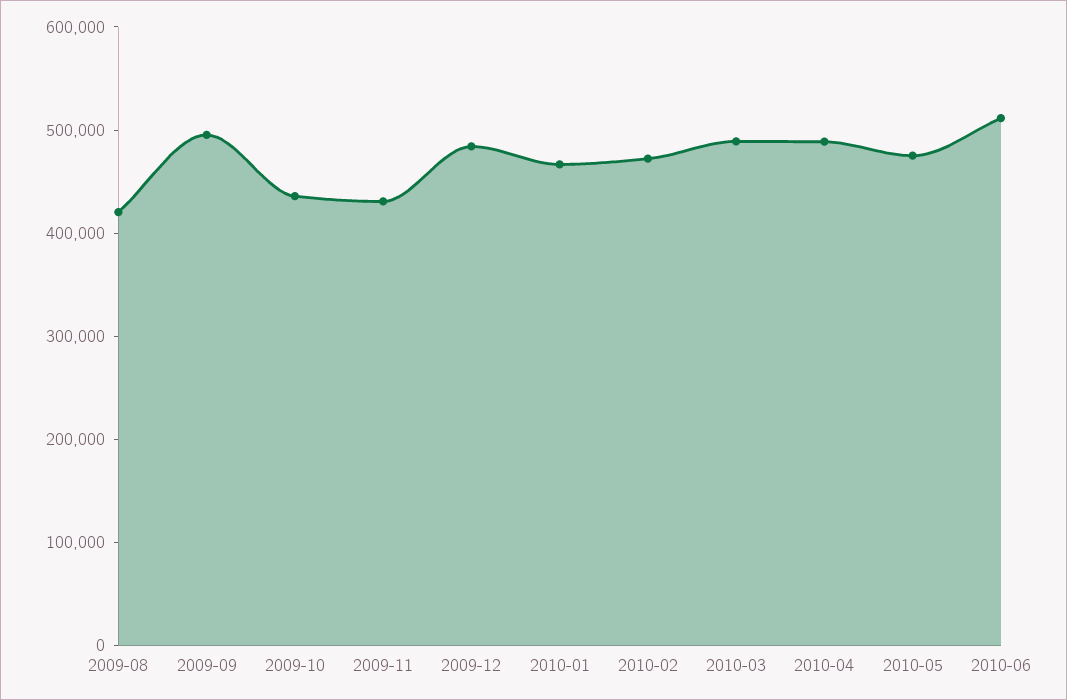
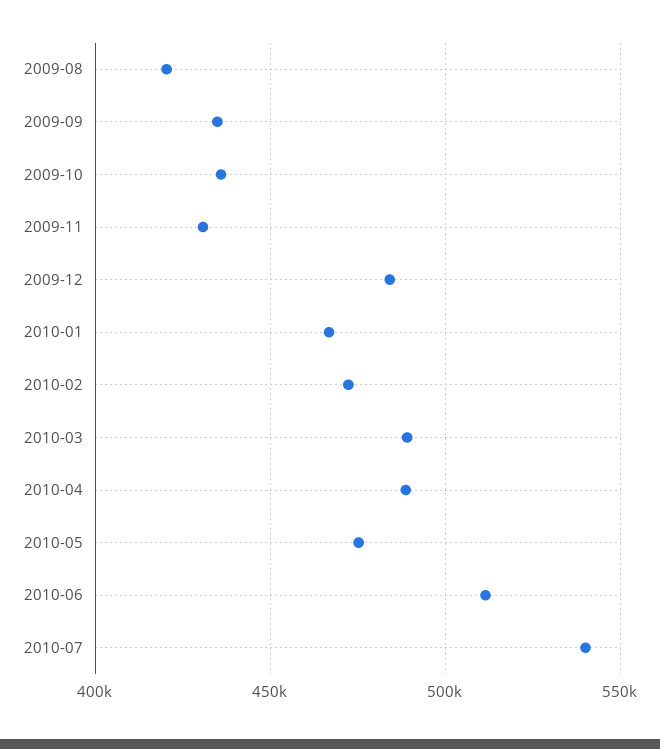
2009-09: 500000 -> 435000
2010-07: none -> 540000

